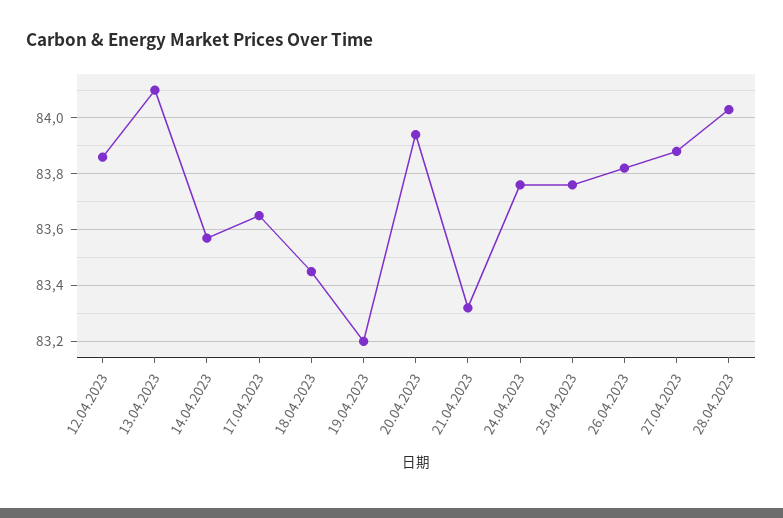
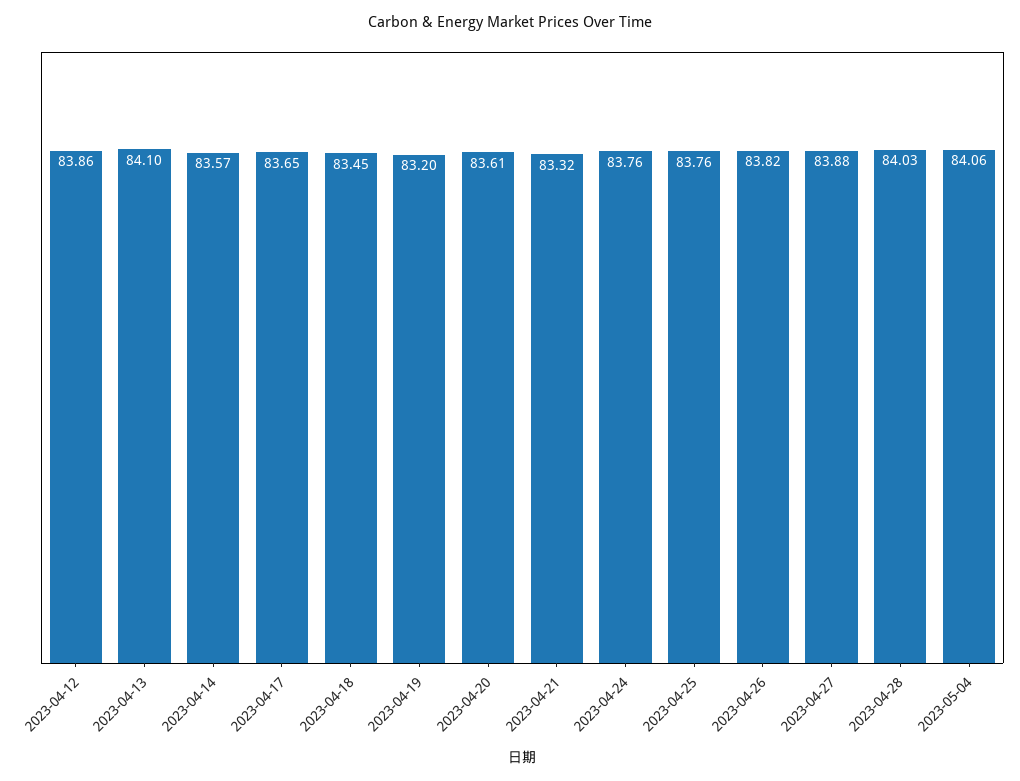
20.04.2023: 83.95 -> 83.61
2023-05-04: none -> 84.06

